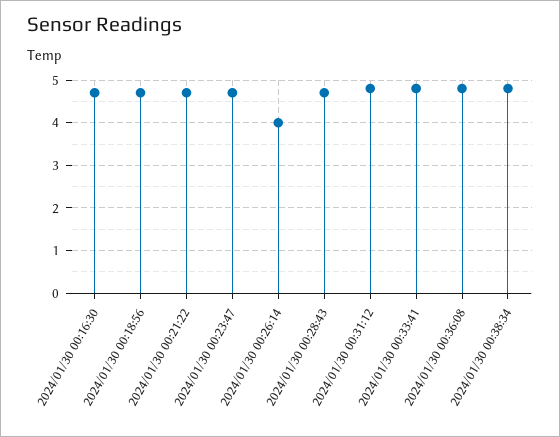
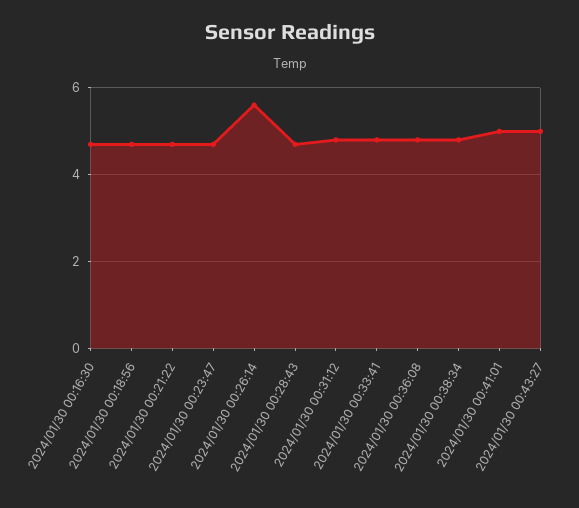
2024/01/30 00:26:14: 4 -> 5.5
2024/01/30 00:41:01: none -> 5
2024/01/30 00:43:27: none -> 5

